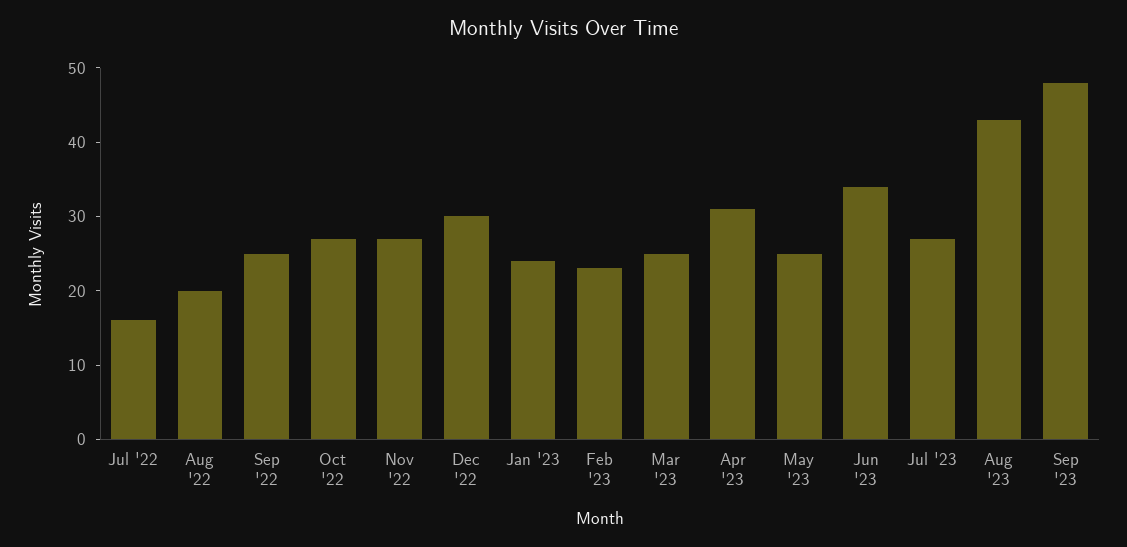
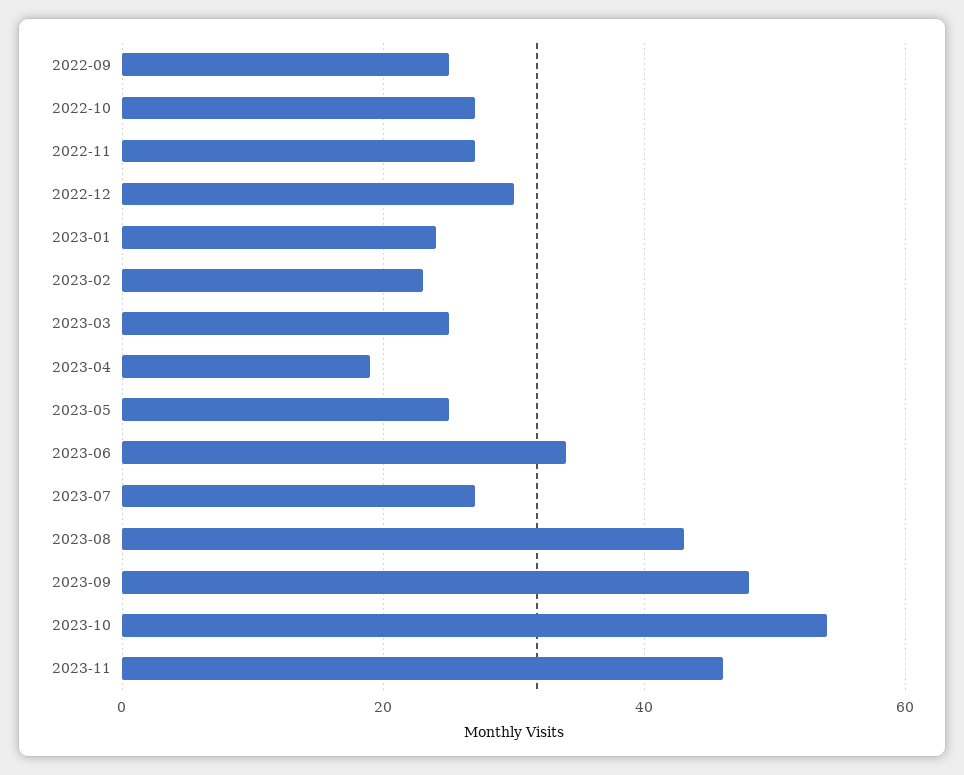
Jul '22: 15 -> none
Aug '22: 20 -> none
Apr '23: 30 -> 20
2023-10: none -> 55
2023-11: none -> 45

